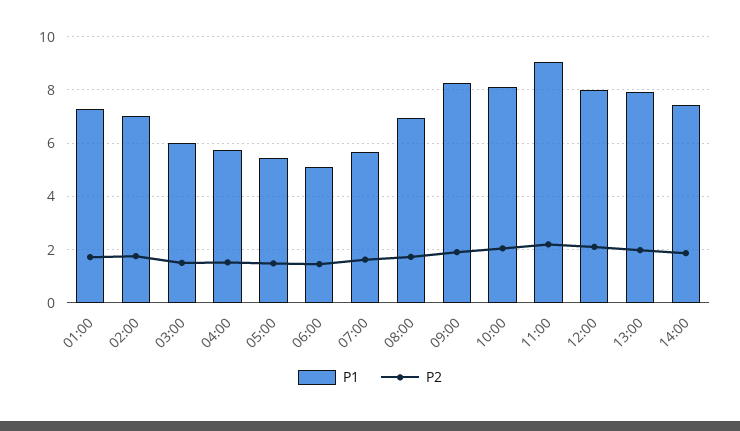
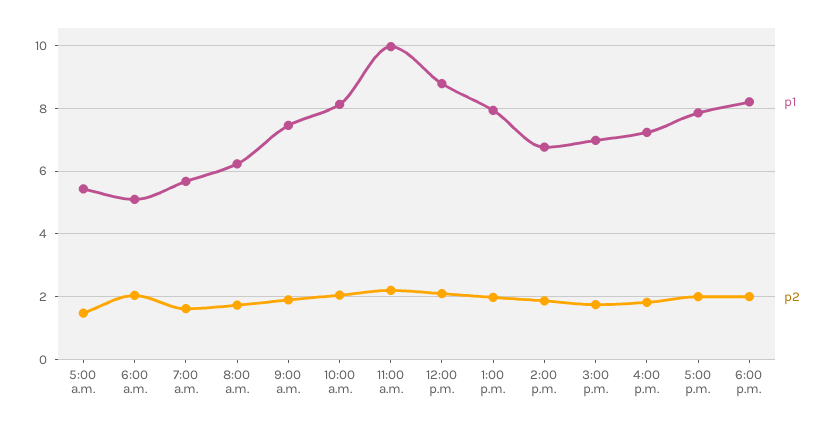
P1, 01:00: 7.25 -> none
P2, 01:00: 1.75 -> none
P1, 02:00: 7 -> none
P2, 02:00: 1.75 -> none
P1, 03:00: 6 -> none
P2, 03:00: 1.5 -> none
P1, 04:00: 5.75 -> none
P2, 04:00: 1.5 -> none
P2, 06:00: 1.5 -> 2
P1, 08:00: 7 -> 6.2
P1, 09:00: 8.25 -> 7.4
P1, 11:00: 9 -> 10
P1, 12:00: 8 -> 8.8
P1, 14:00: 7.5 -> 6.8
P1, 3:00 p.m.: none -> 7
P2, 3:00 p.m.: none -> 1.8
P1, 4:00 p.m.: none -> 7.2
P2, 4:00 p.m.: none -> 1.8
P1, 5:00 p.m.: none -> 7.8
P2, 5:00 p.m.: none -> 2
P1, 6:00 p.m.: none -> 8.2
P2, 6:00 p.m.: none -> 2

